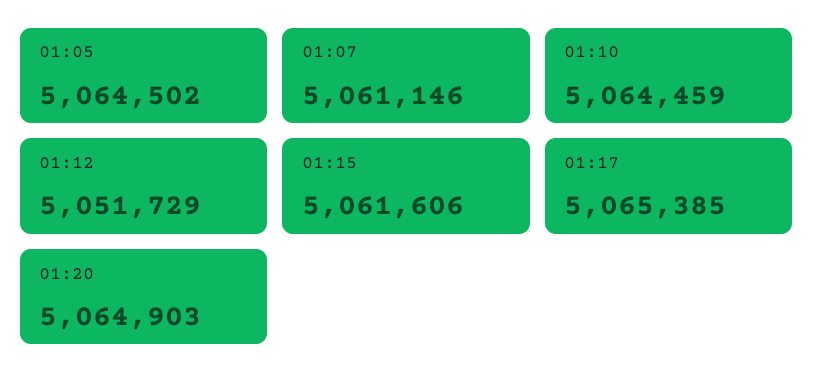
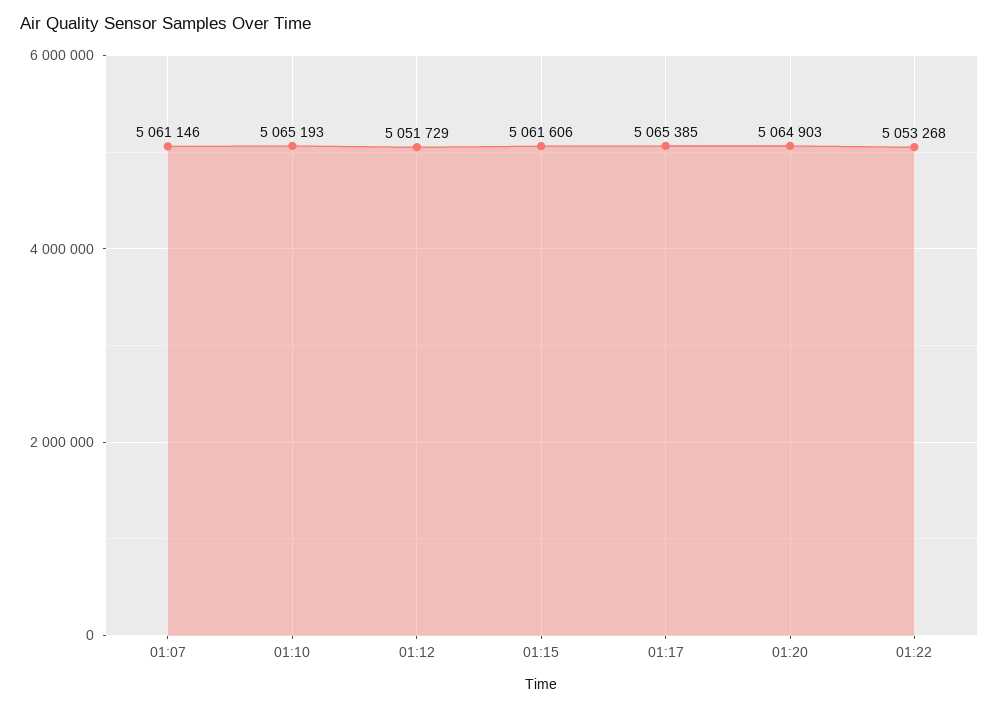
01:05: 5064502 -> none
01:10: 5064459 -> 5065193
01:22: none -> 5053268

